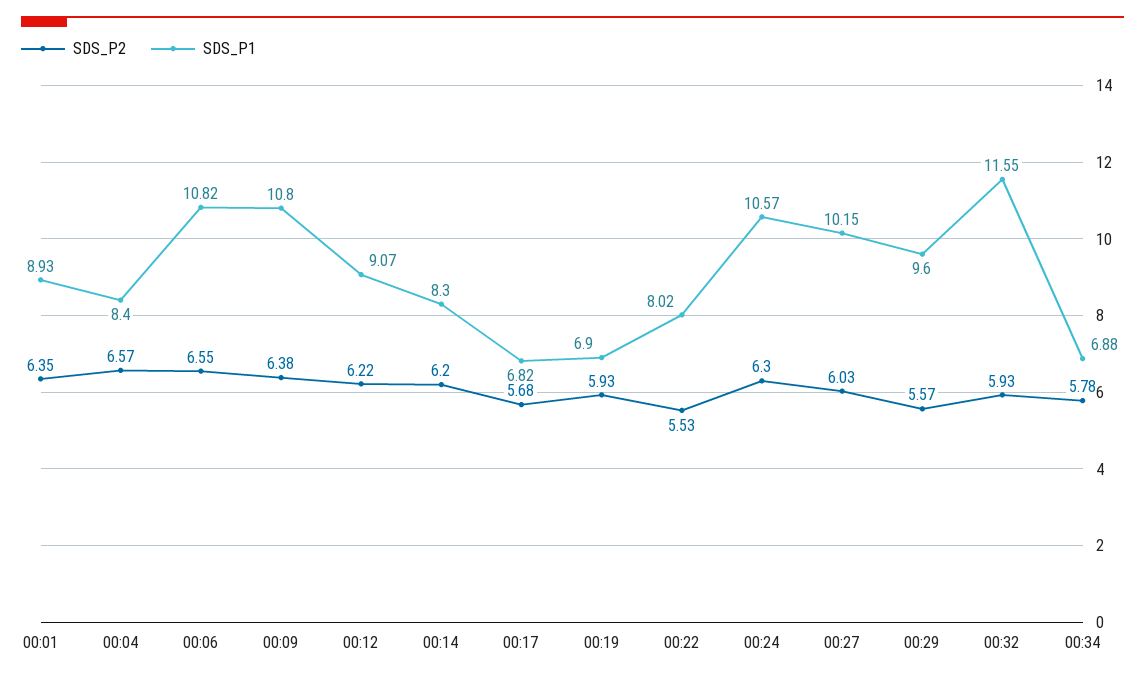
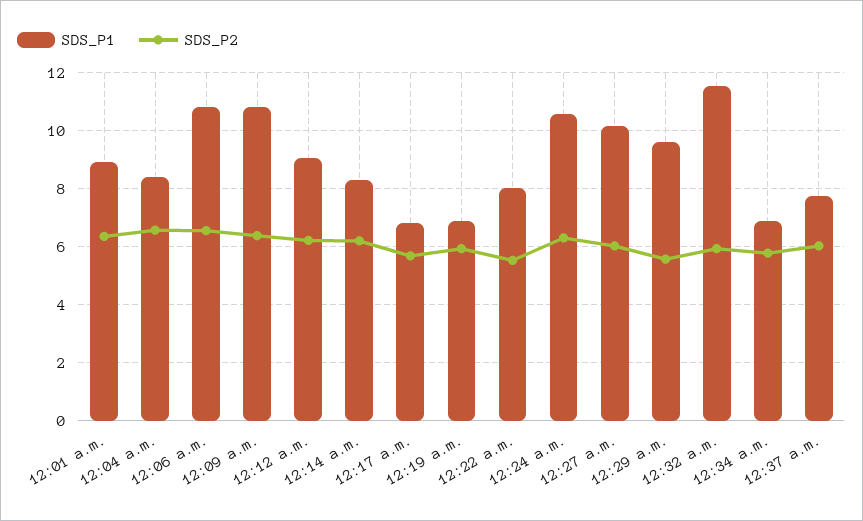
SDS_P1, 12:37 a.m.: none -> 7.75
SDS_P2, 12:37 a.m.: none -> 6

